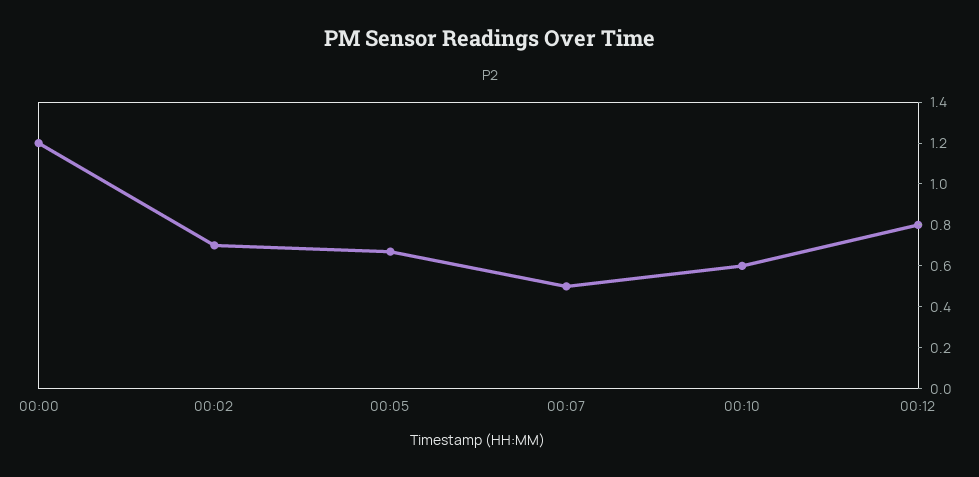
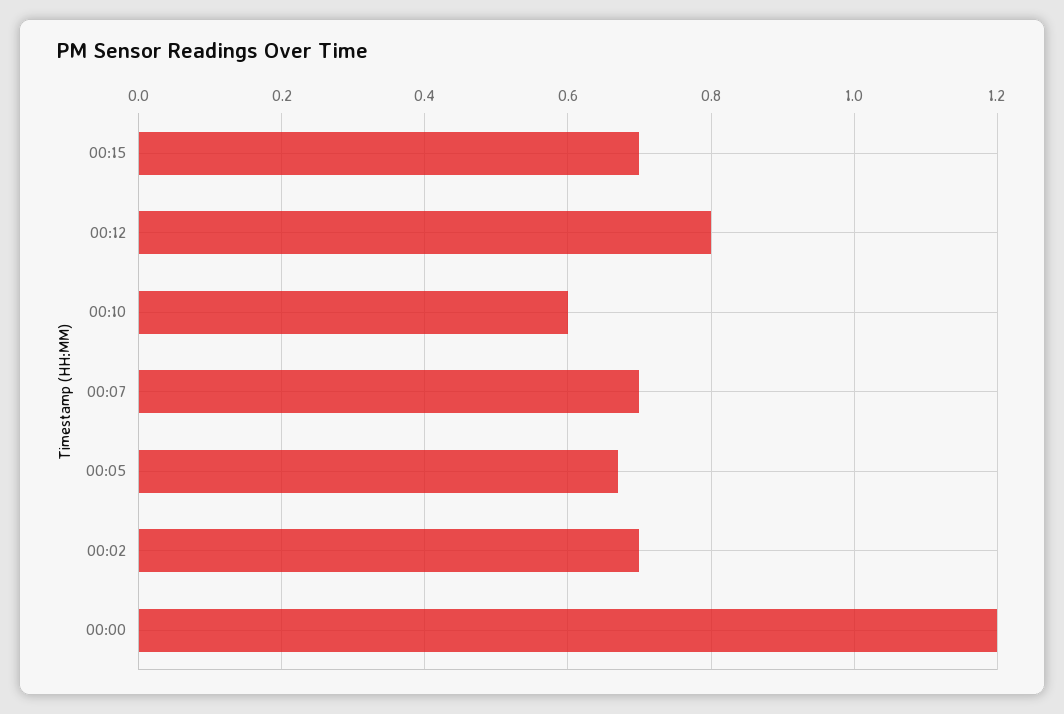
00:07: 0.5 -> 0.7
00:15: none -> 0.7

